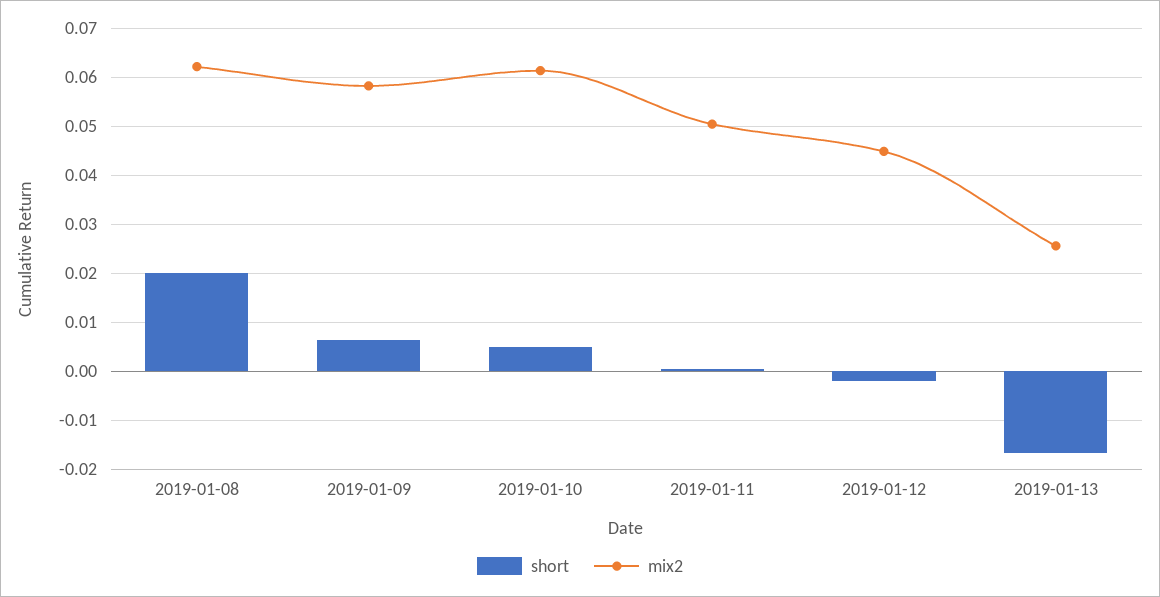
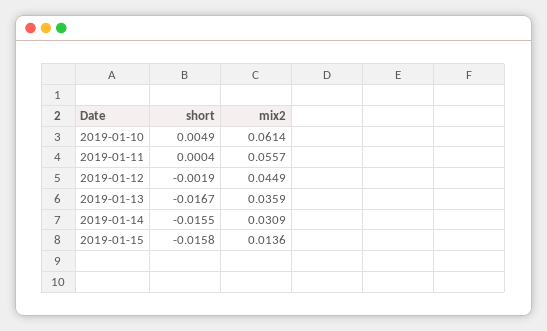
short, 2019-01-08: 0.02 -> none
mix2, 2019-01-08: 0.062 -> none
short, 2019-01-09: 0.006 -> none
mix2, 2019-01-09: 0.058 -> none
mix2, 2019-01-11: 0.05 -> 0.0557
mix2, 2019-01-13: 0.026 -> 0.0359
short, 2019-01-14: none -> -0.0155
mix2, 2019-01-14: none -> 0.0309
short, 2019-01-15: none -> -0.0158
mix2, 2019-01-15: none -> 0.0136

